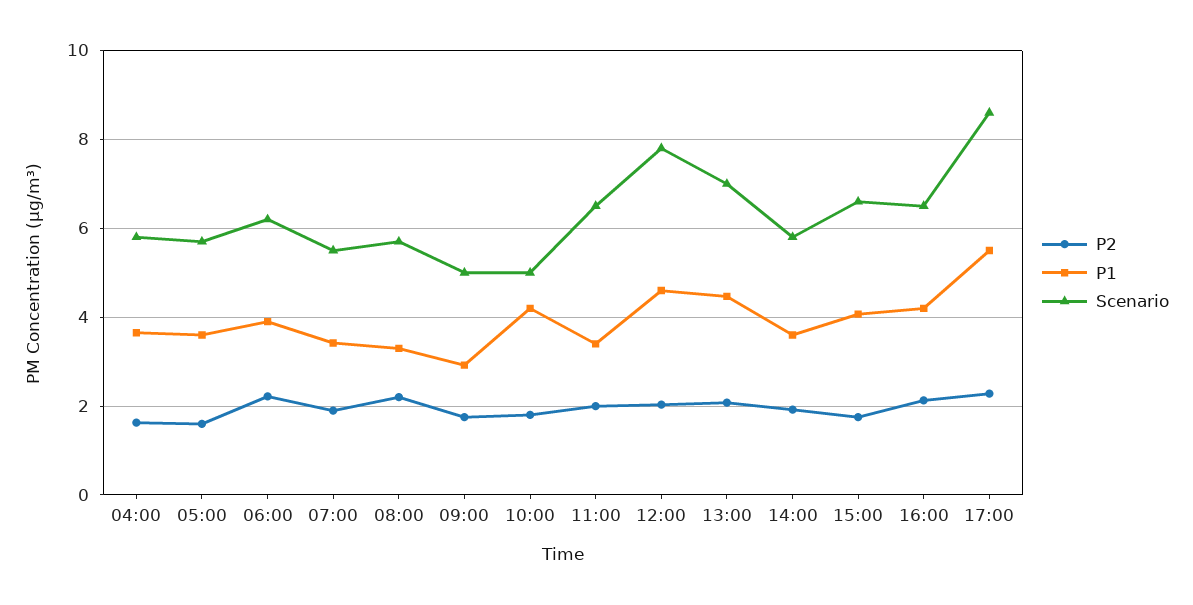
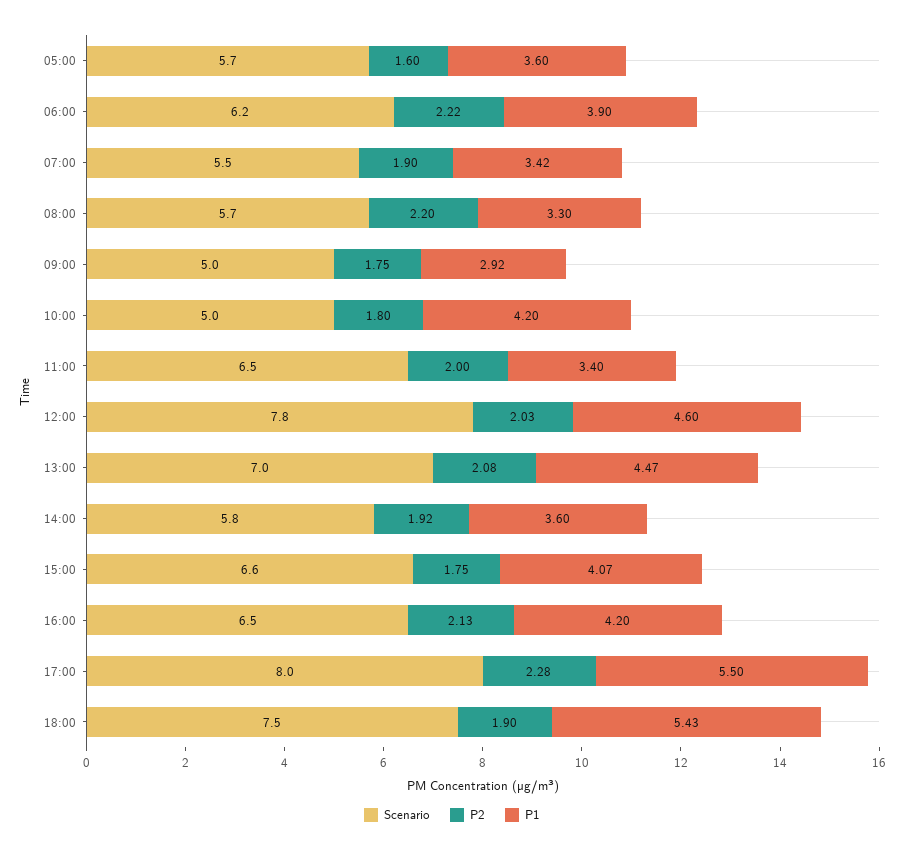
P2, 04:00: 1.6 -> none
P1, 04:00: 3.6 -> none
Scenario, 04:00: 5.8 -> none
Scenario, 17:00: 8.6 -> 8
Scenario, 18:00: none -> 7.5
P2, 18:00: none -> 1.9
P1, 18:00: none -> 5.43

